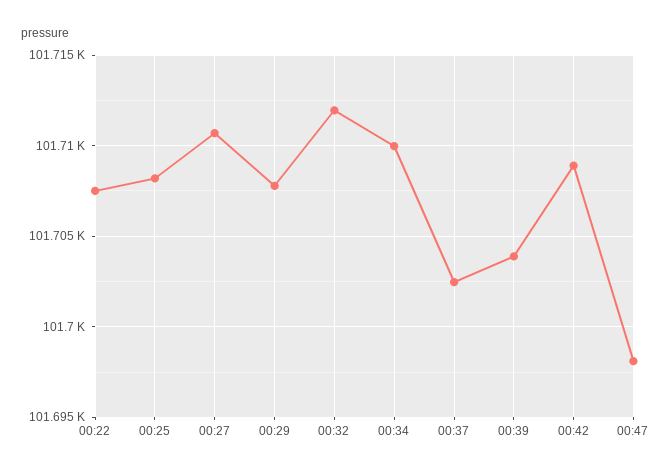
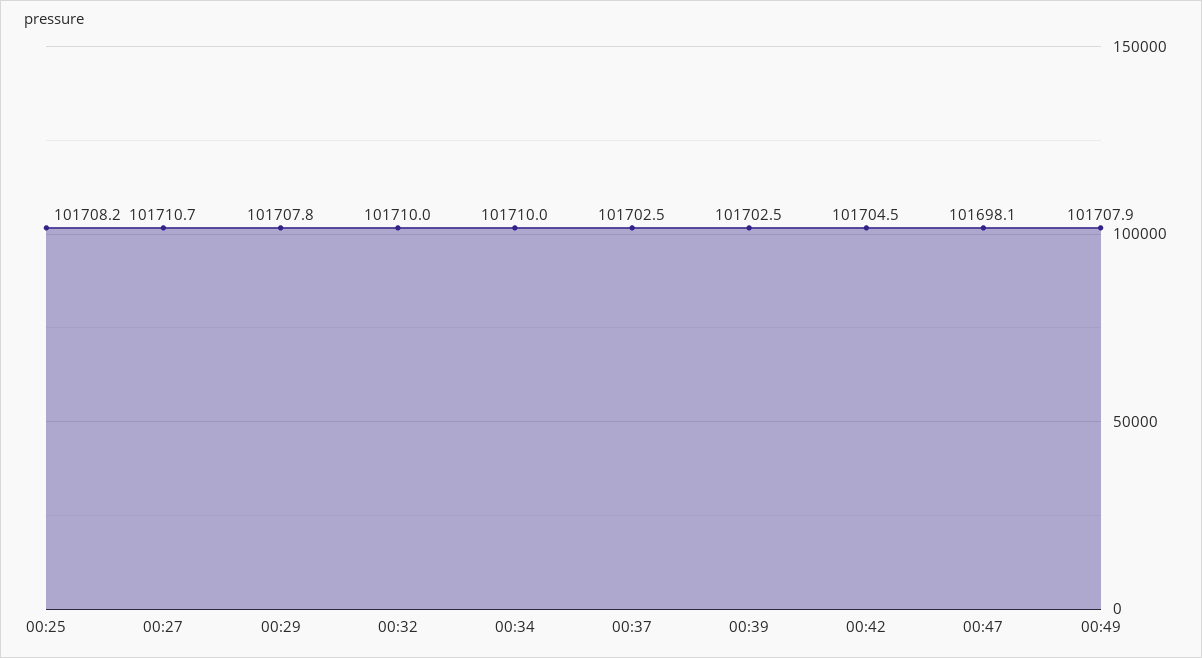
00:22: 101707.5 -> none
00:32: 101712 -> 101710
00:39: 101704 -> 101702.5
00:42: 101709 -> 101704.5
00:49: none -> 101707.9

